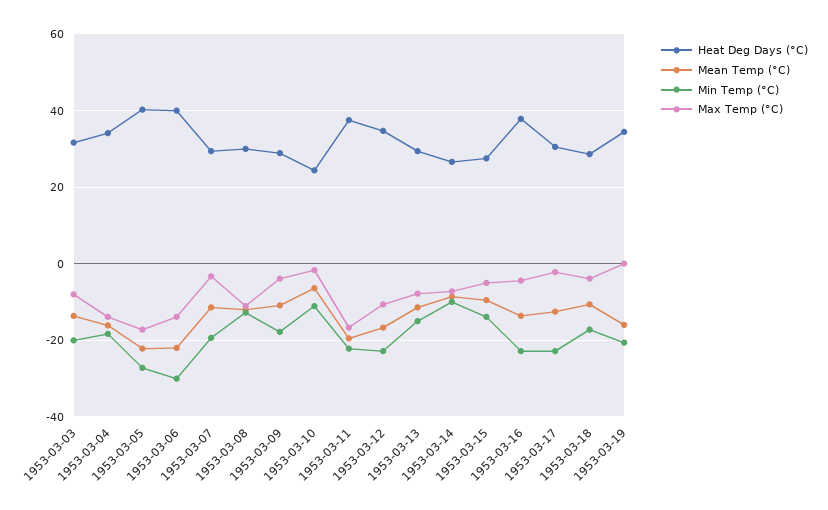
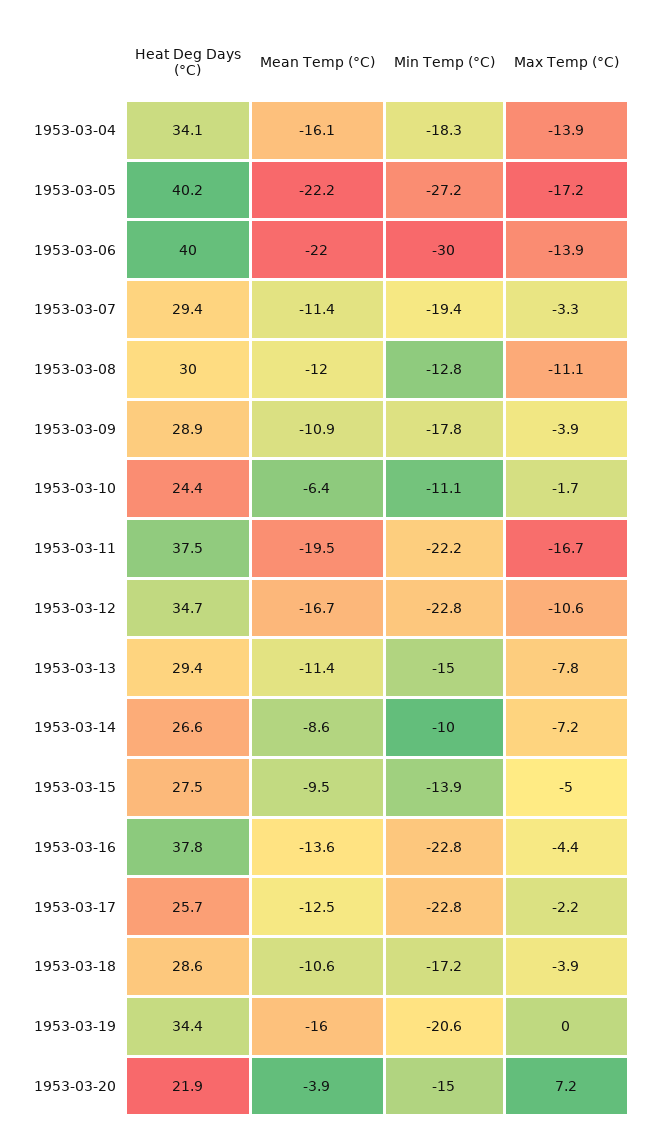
Heat Deg Days (°C), 1953-03-03: 32 -> none
Mean Temp (°C), 1953-03-03: -14 -> none
Min Temp (°C), 1953-03-03: -20 -> none
Max Temp (°C), 1953-03-03: -8 -> none
Heat Deg Days (°C), 1953-03-17: 30 -> 25.7
Heat Deg Days (°C), 1953-03-20: none -> 21.9
Mean Temp (°C), 1953-03-20: none -> -3.9
Min Temp (°C), 1953-03-20: none -> -15
Max Temp (°C), 1953-03-20: none -> 7.2

